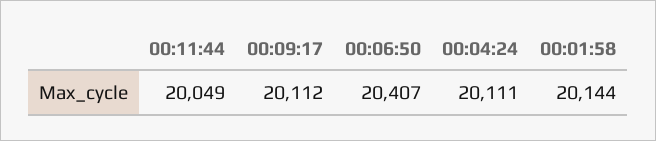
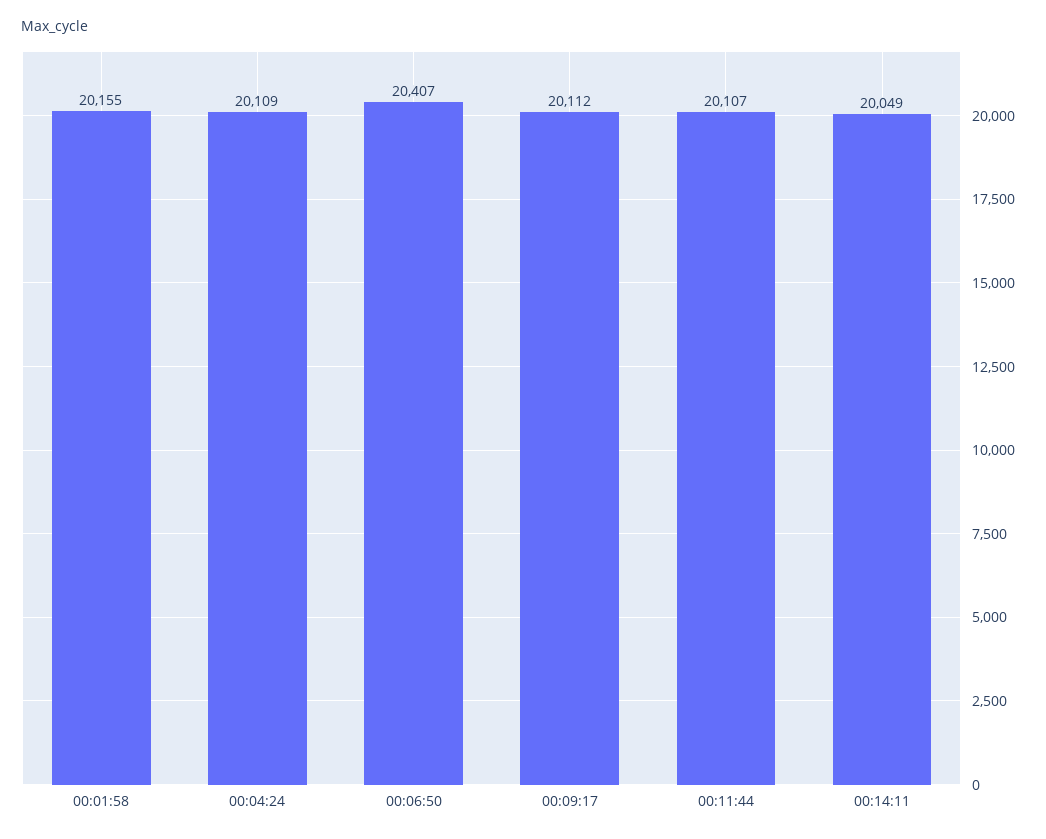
00:11:44: 20049 -> 20107
00:04:24: 20111 -> 20109
00:01:58: 20144 -> 20155
00:14:11: none -> 20049

